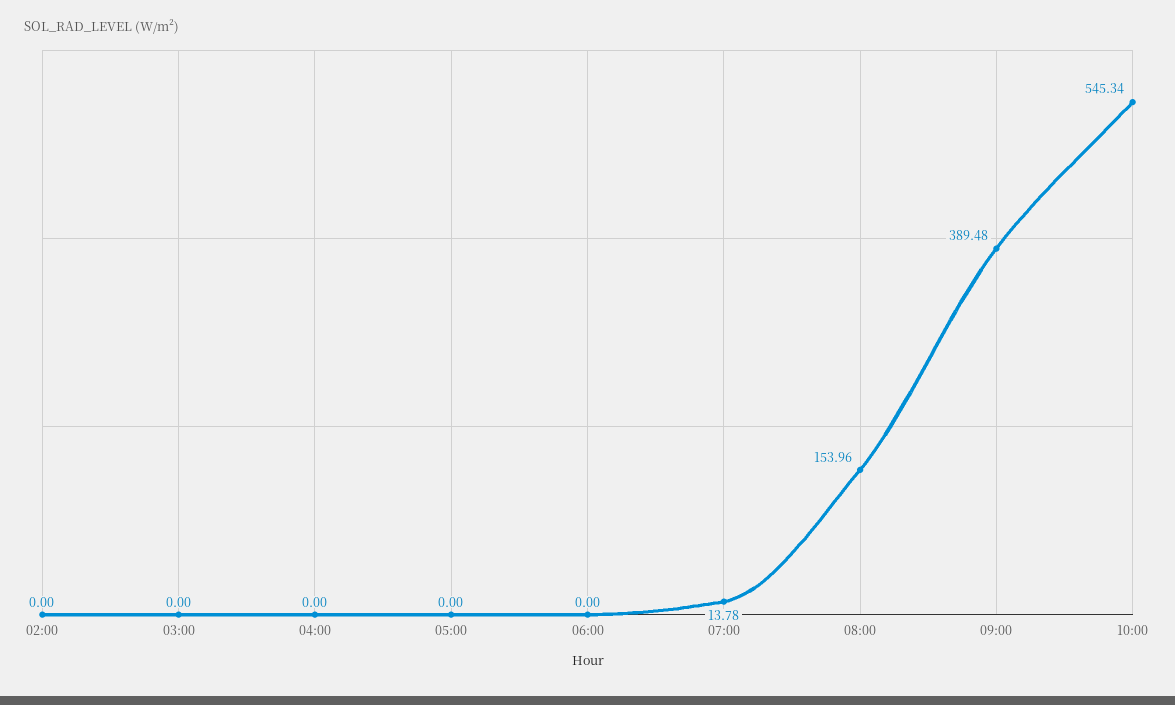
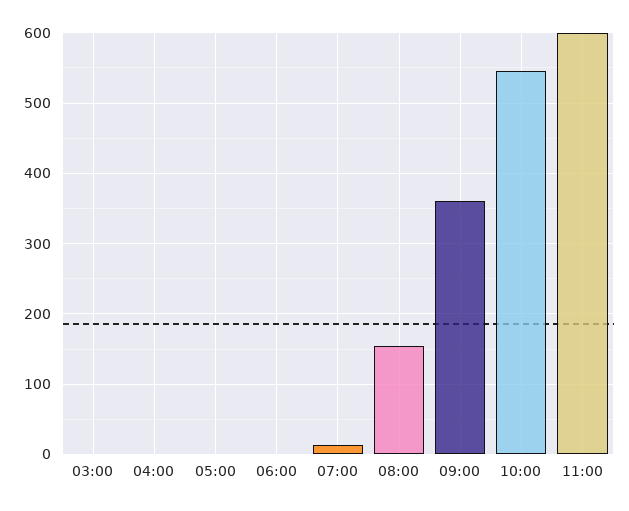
02:00: 0 -> none
09:00: 389.48 -> 360
11:00: none -> 600

